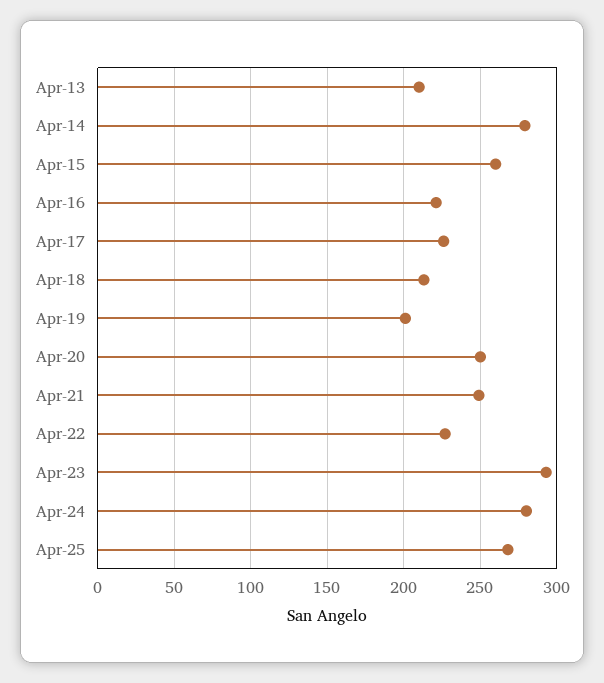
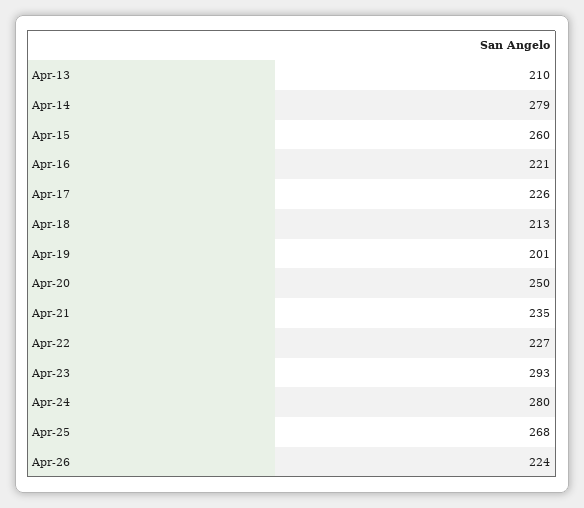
Apr-21: 250 -> 235
Apr-26: none -> 224

